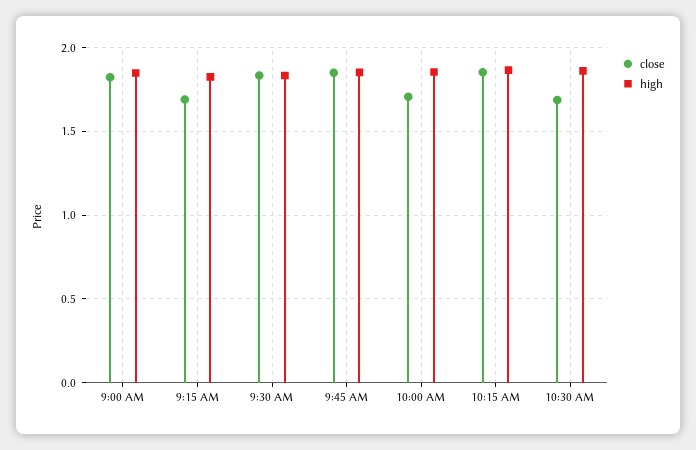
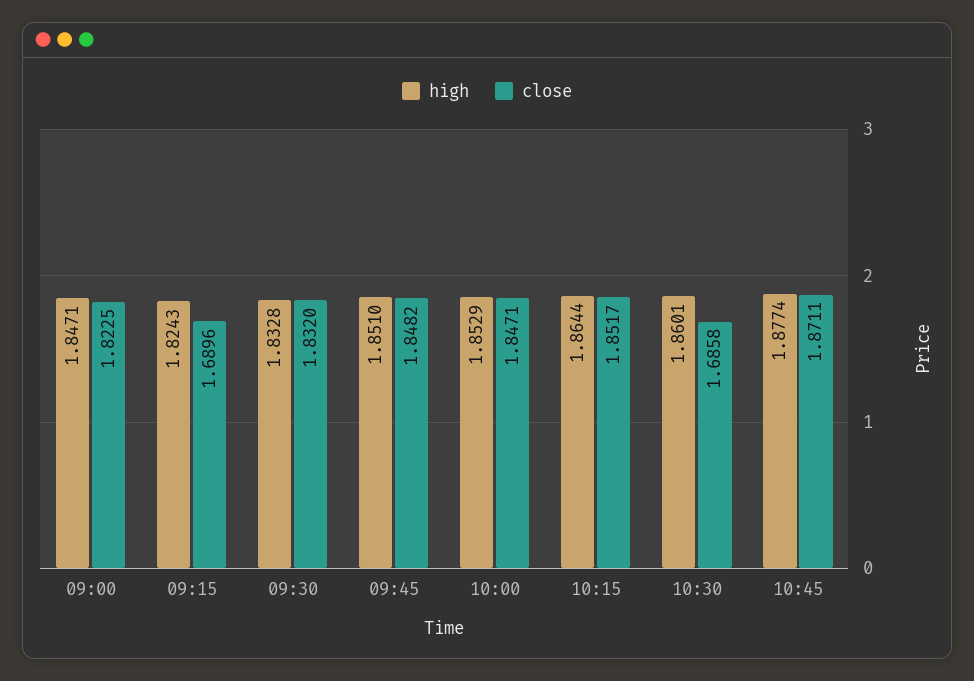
close, 10:00 AM: 1.7 -> 1.8471
high, 10:45: none -> 1.8774
close, 10:45: none -> 1.8711

